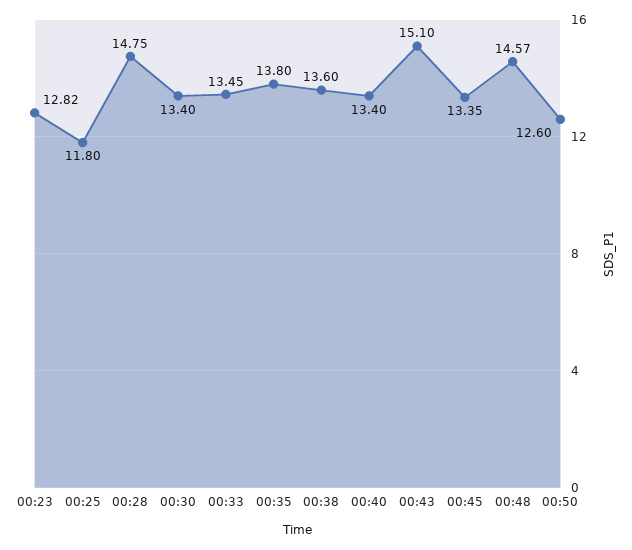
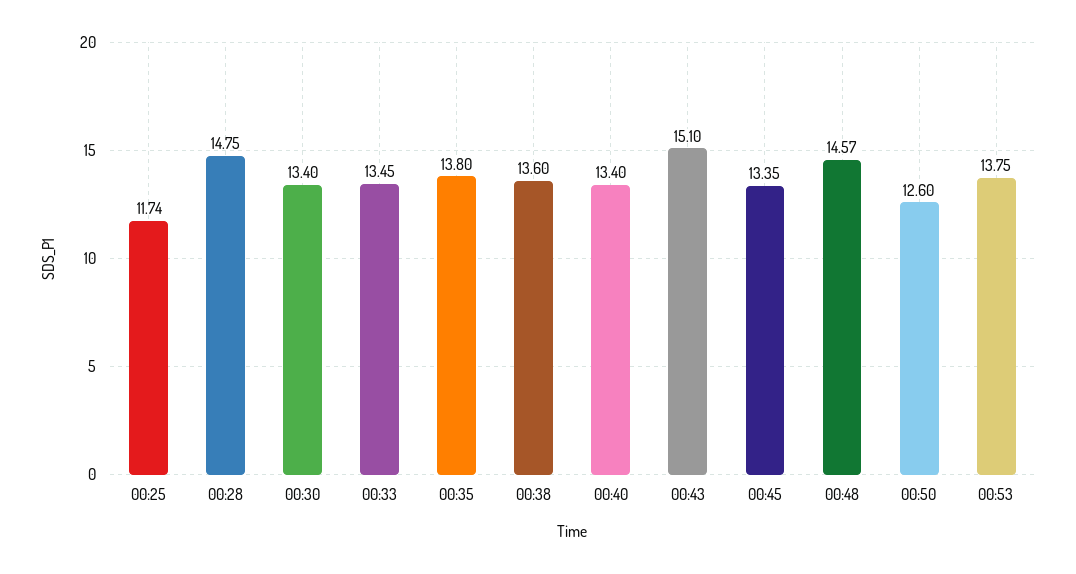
00:23: 12.82 -> none
00:25: 11.8 -> 11.74
00:53: none -> 13.75

